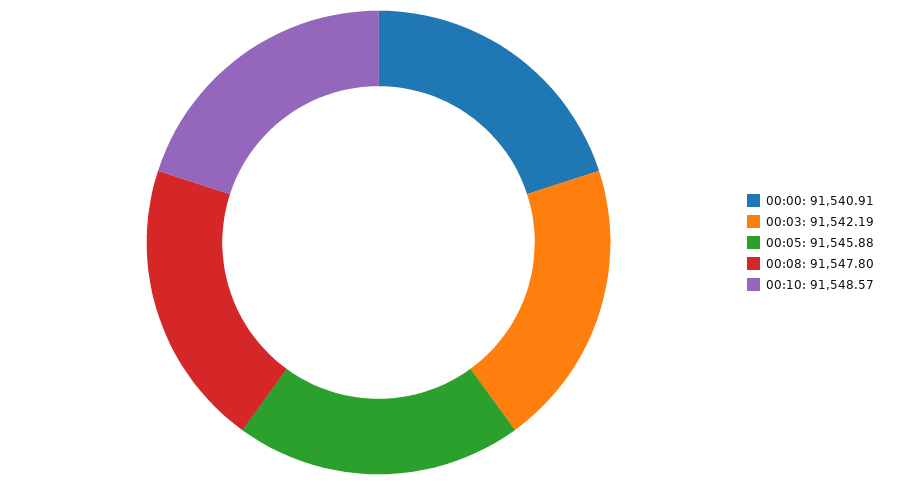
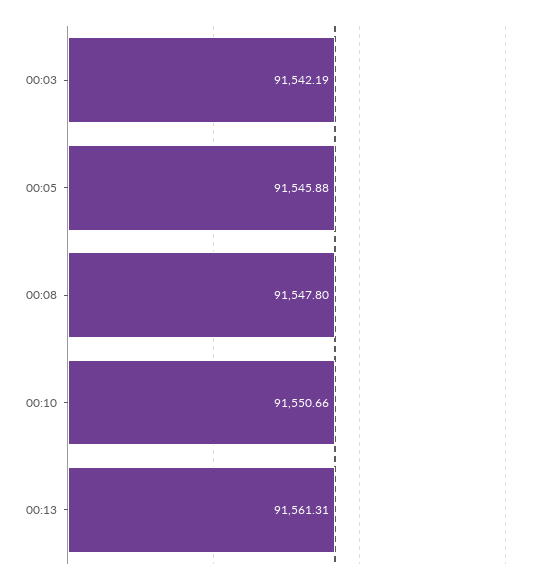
00:00: 91540.91 -> none
00:10: 91548.57 -> 91550.66
00:13: none -> 91561.31

